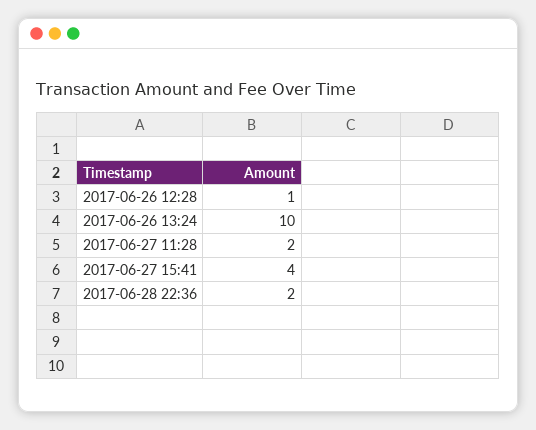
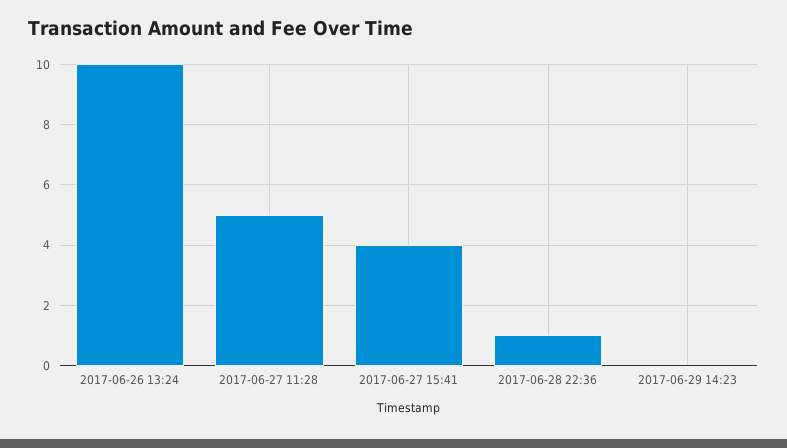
2017-06-26 12:28: 1 -> none
2017-06-27 11:28: 2 -> 5
2017-06-28 22:36: 2 -> 1
2017-06-29 14:23: none -> 0

